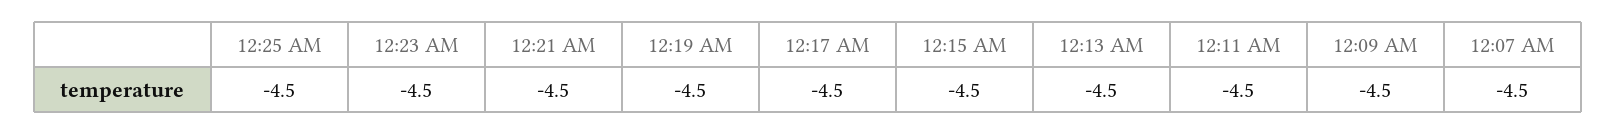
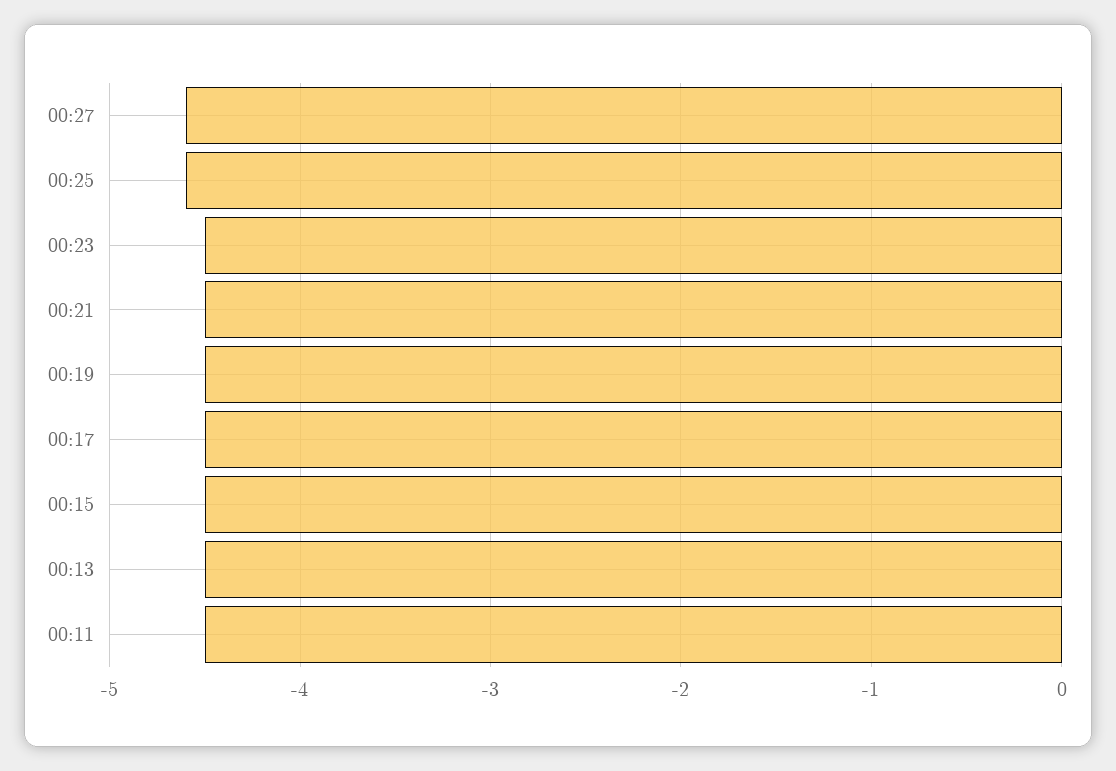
12:25 AM: -4.5 -> -4.6
12:09 AM: -4.5 -> none
12:07 AM: -4.5 -> none
00:27: none -> -4.6

